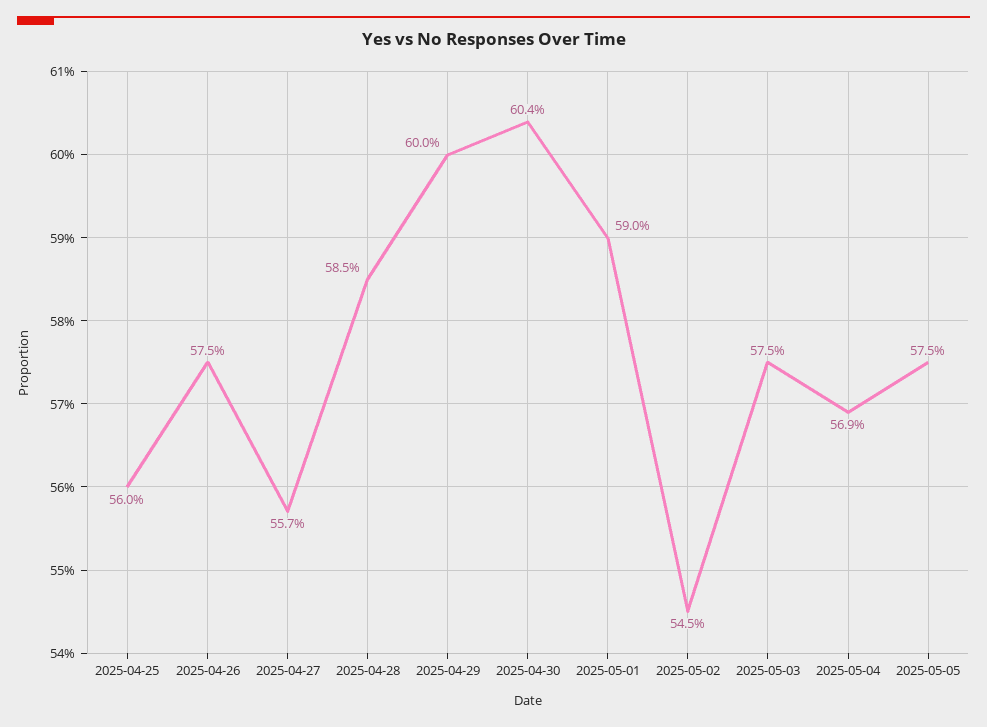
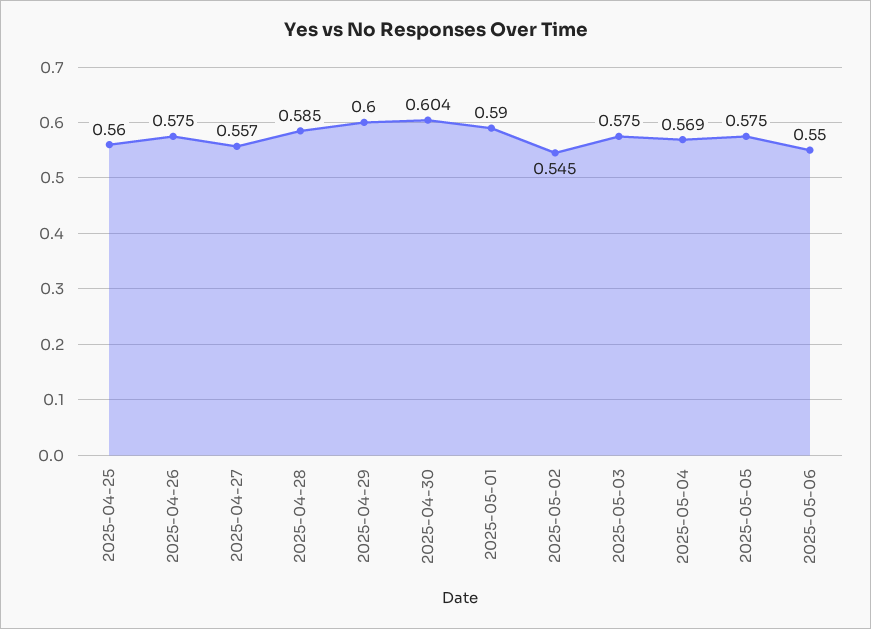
2025-05-06: none -> 0.55

